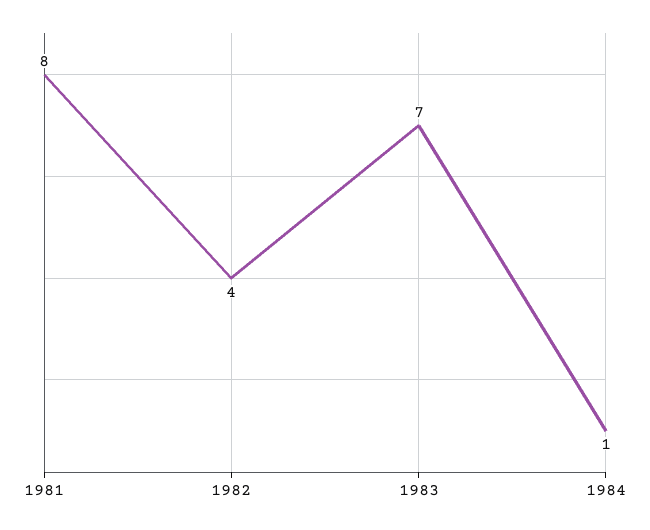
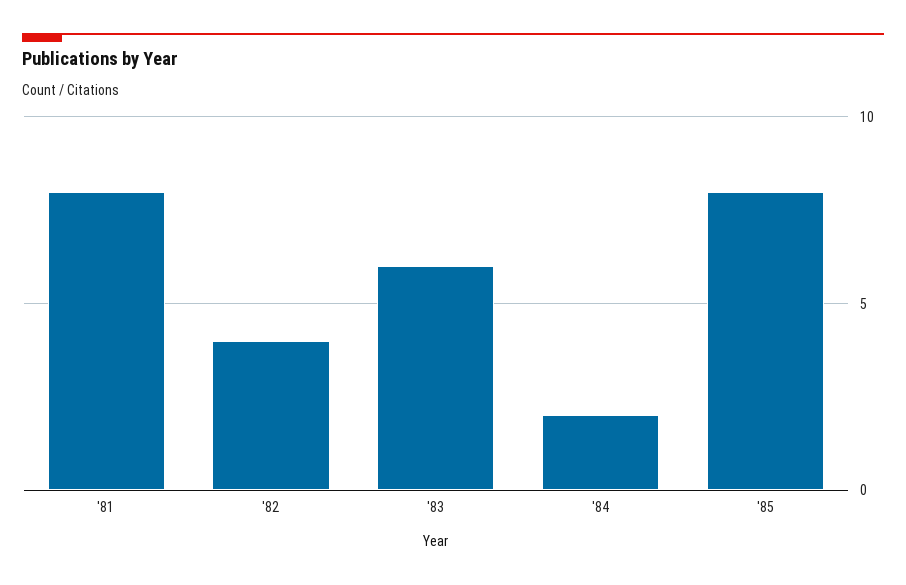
1983: 7 -> 6
1984: 1 -> 2
'85: none -> 8

